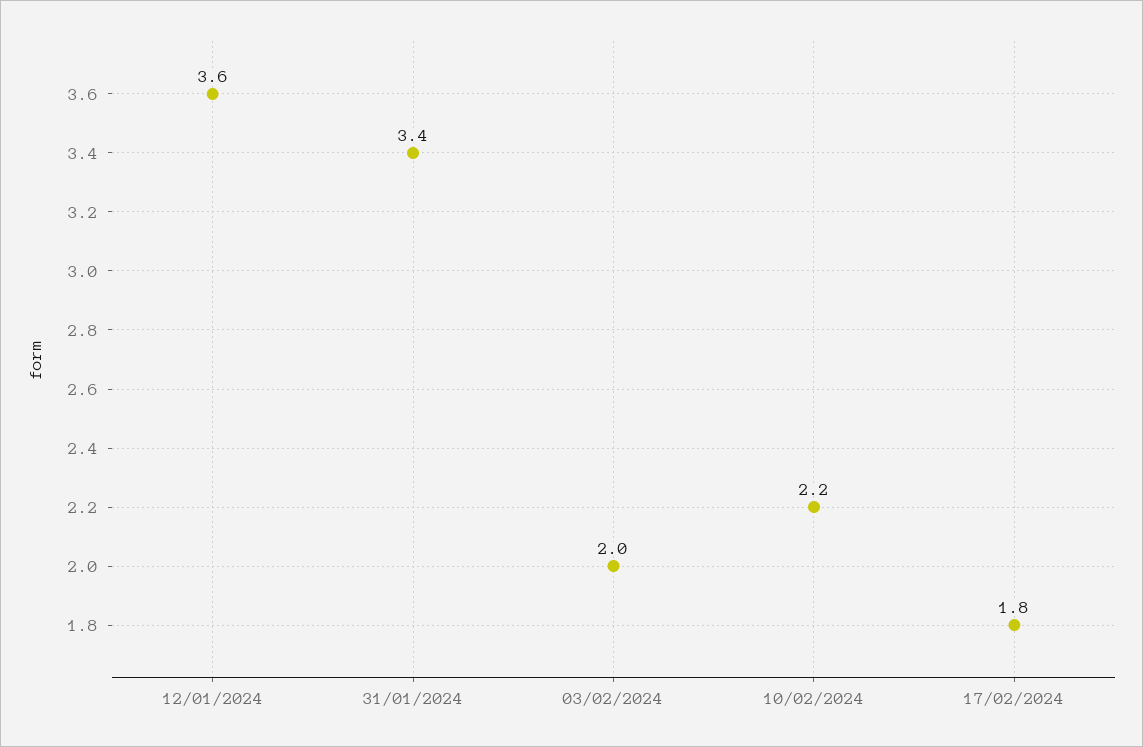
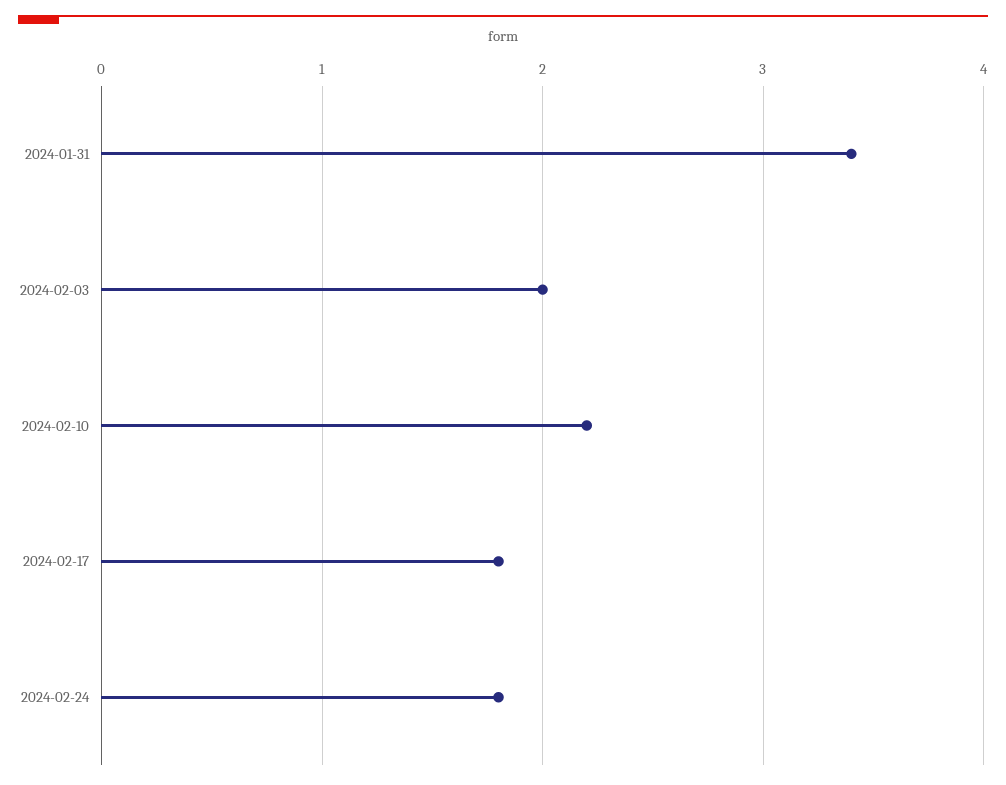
12/01/2024: 3.6 -> none
2024-02-24: none -> 1.8

